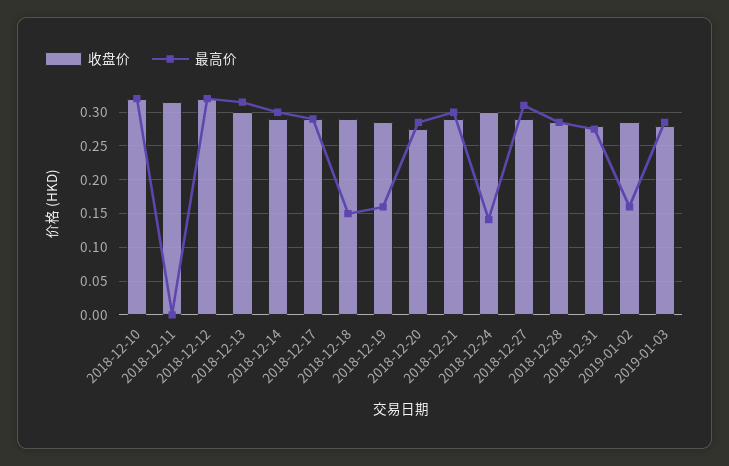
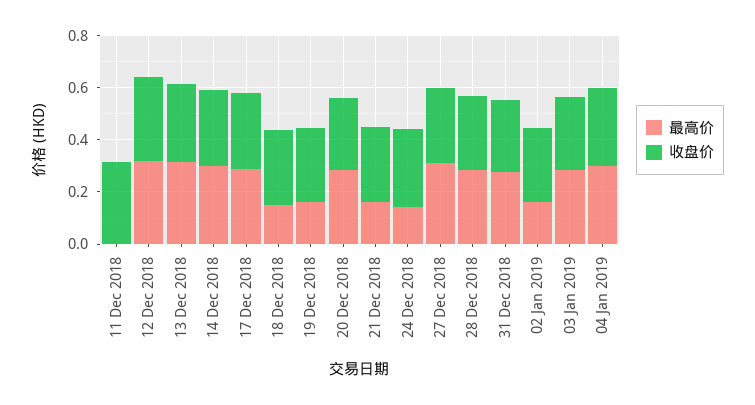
收盘价, 2018-12-10: 0.32 -> none
最高价, 2018-12-10: 0.32 -> none
最高价, 2018-12-21: 0.3 -> 0.15
最高价, 04 Jan 2019: none -> 0.3
收盘价, 04 Jan 2019: none -> 0.3

